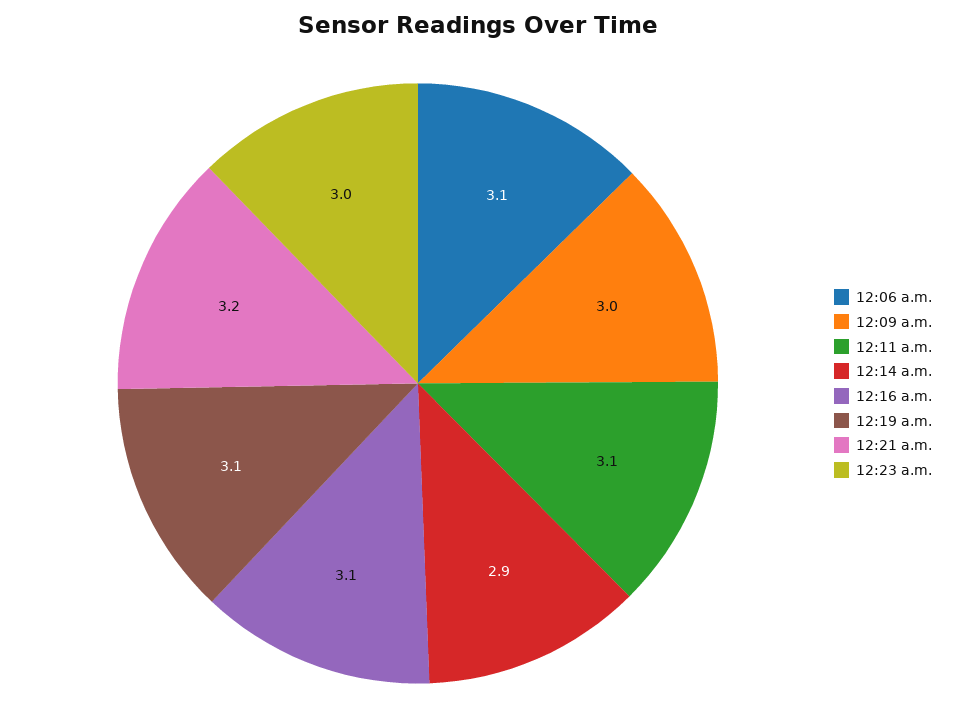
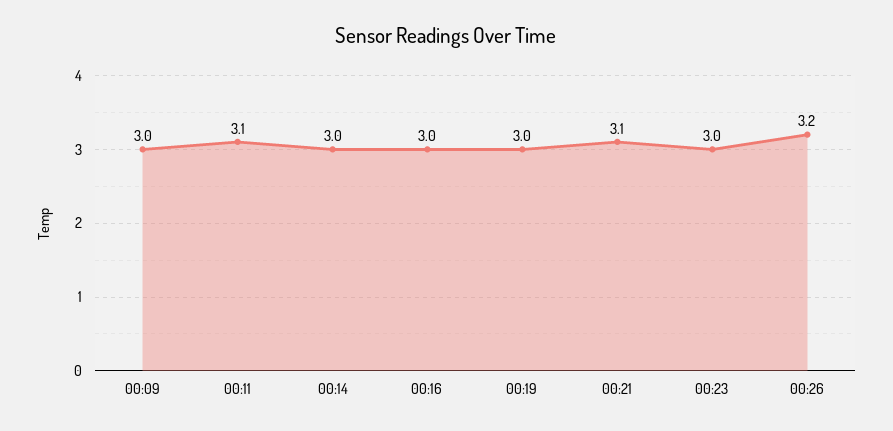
12:06 a.m.: 3.1 -> none
12:14 a.m.: 2.9 -> 3
12:16 a.m.: 3.1 -> 3
12:19 a.m.: 3.1 -> 3
12:21 a.m.: 3.2 -> 3.1
00:26: none -> 3.2

